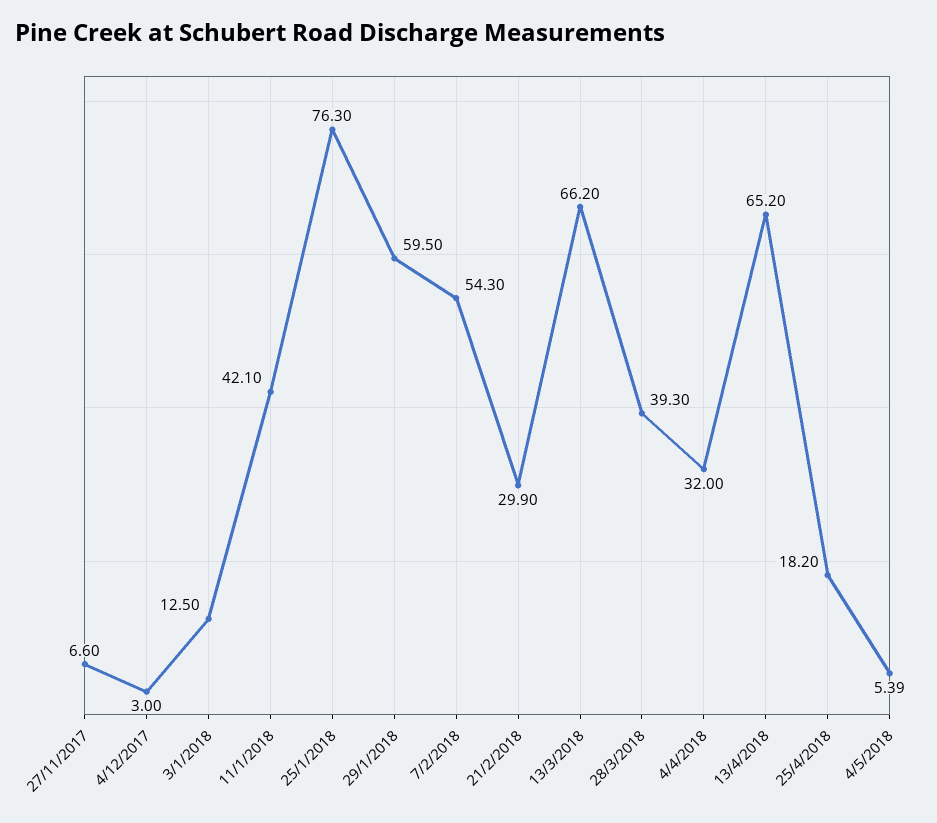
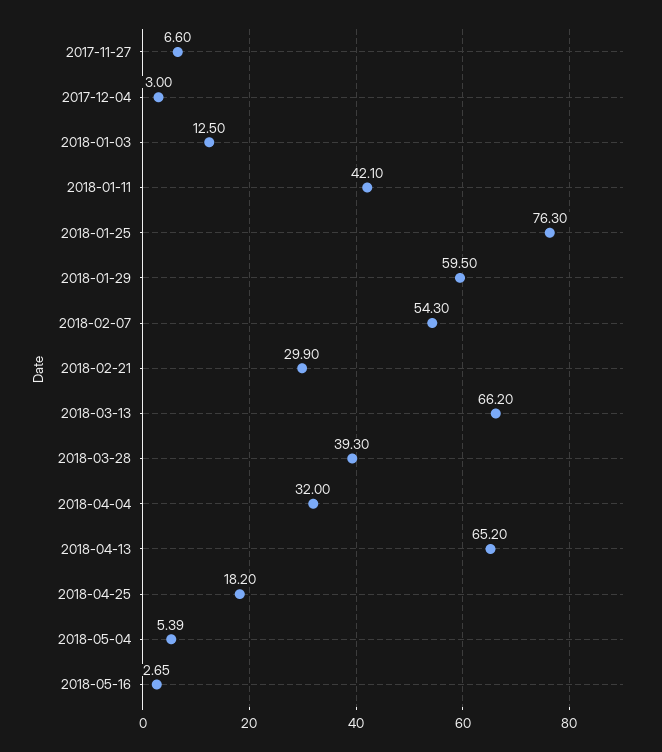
2018-05-16: none -> 2.65

